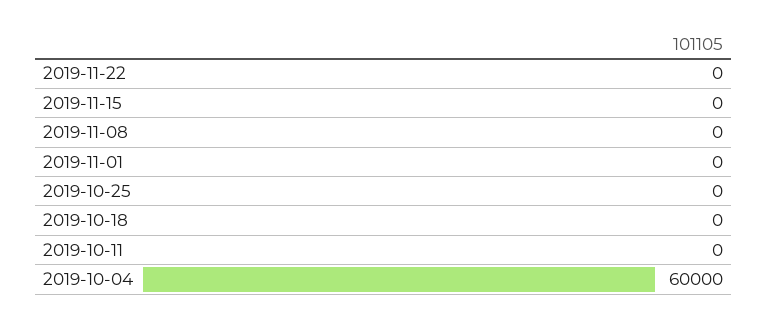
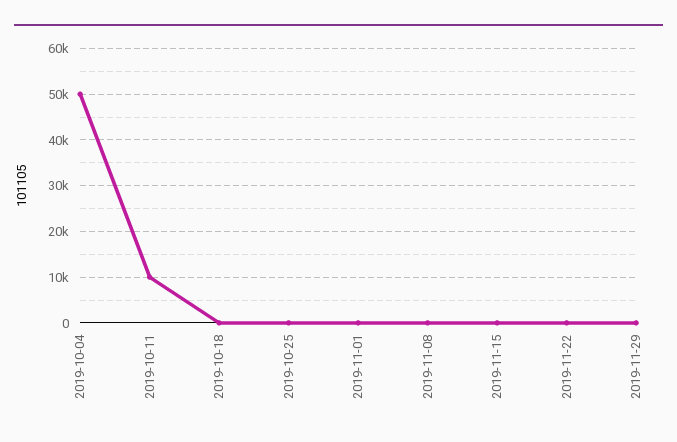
2019-10-11: 0 -> 10000
2019-10-04: 60000 -> 50000
2019-11-29: none -> 0

